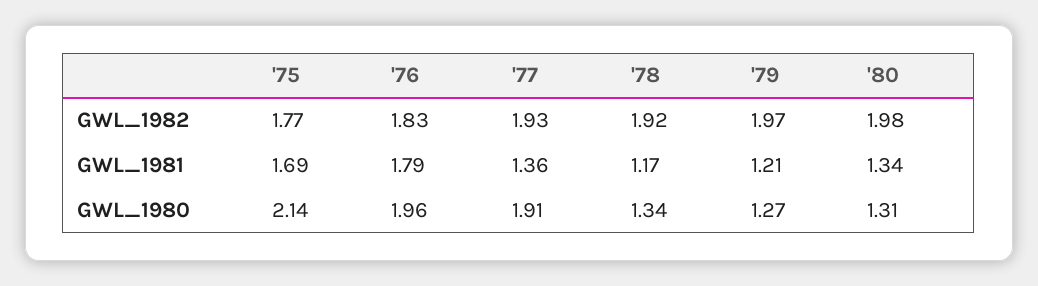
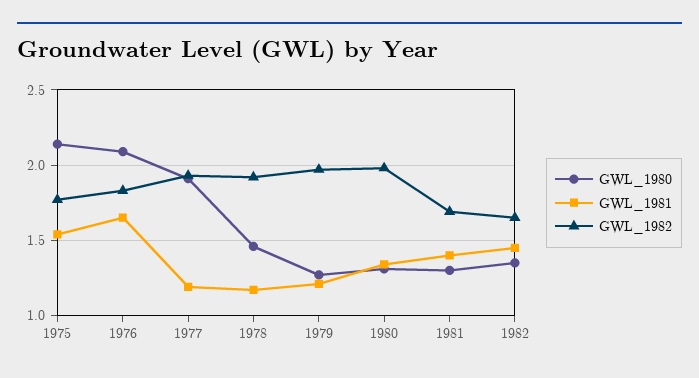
GWL_1981, '75: 1.69 -> 1.55
GWL_1981, '76: 1.79 -> 1.65
GWL_1981, '77: 1.36 -> 1.2
GWL_1980, '76: 1.96 -> 2.1
GWL_1980, '78: 1.34 -> 1.45
GWL_1980, 1981: none -> 1.3
GWL_1981, 1981: none -> 1.4
GWL_1982, 1981: none -> 1.7
GWL_1980, 1982: none -> 1.35
GWL_1981, 1982: none -> 1.45
GWL_1982, 1982: none -> 1.65

